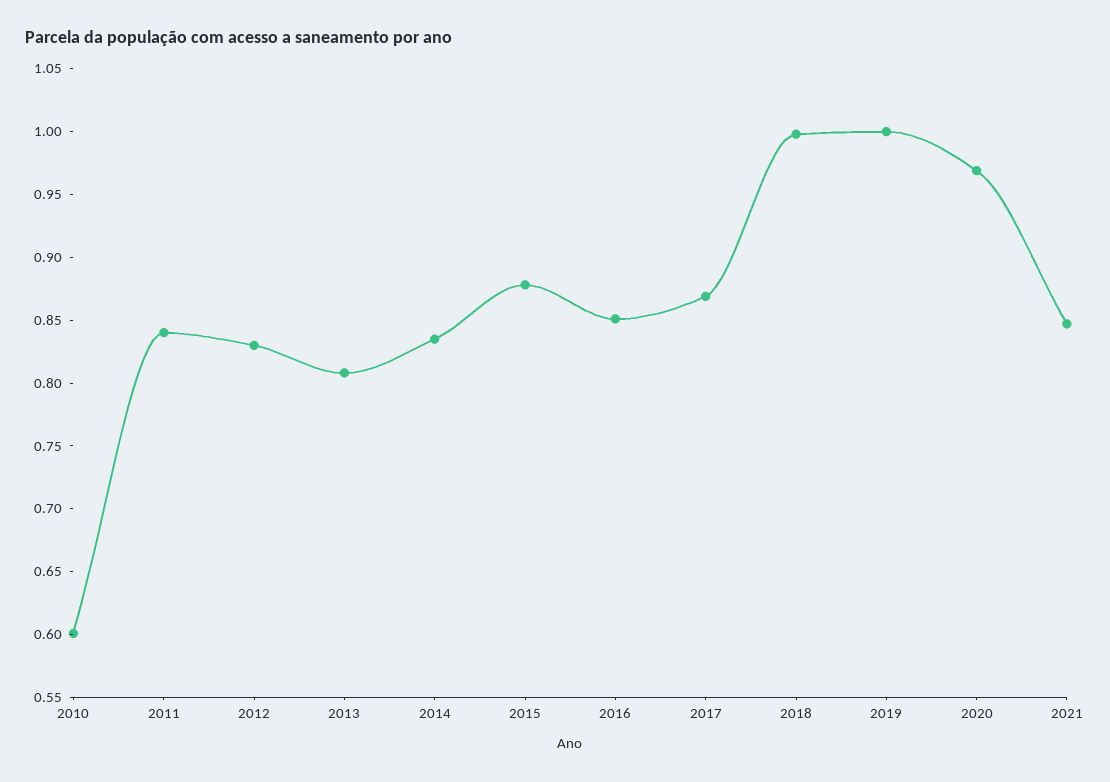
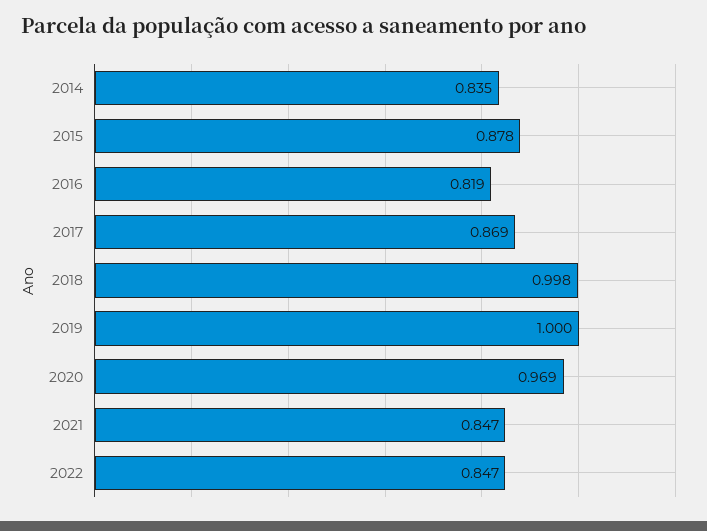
2010: 0.6 -> none
2011: 0.84 -> none
2012: 0.83 -> none
2013: 0.81 -> none
2016: 0.85 -> 0.819
2022: none -> 0.847

